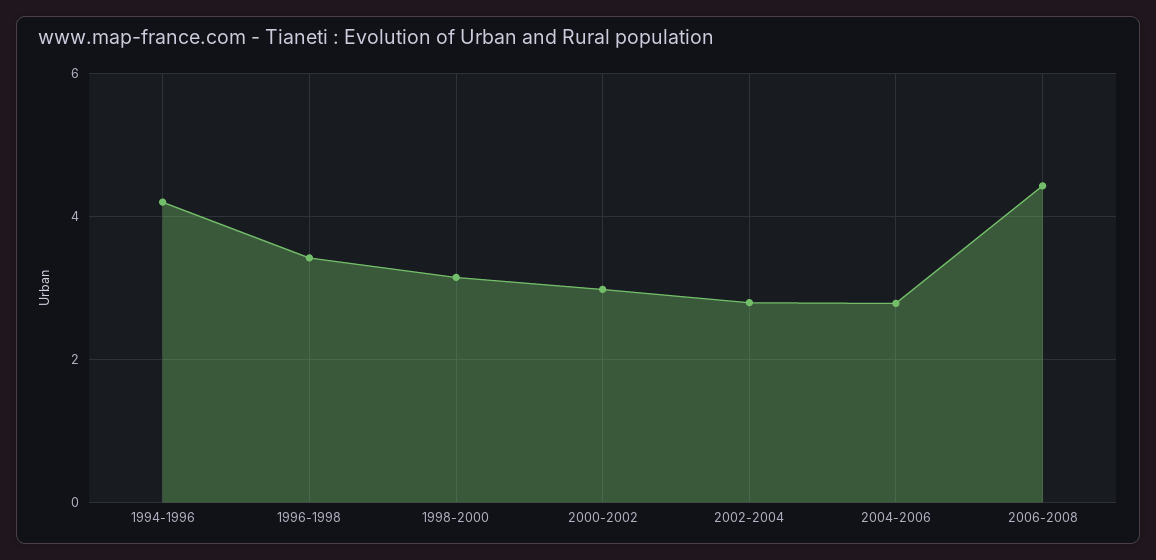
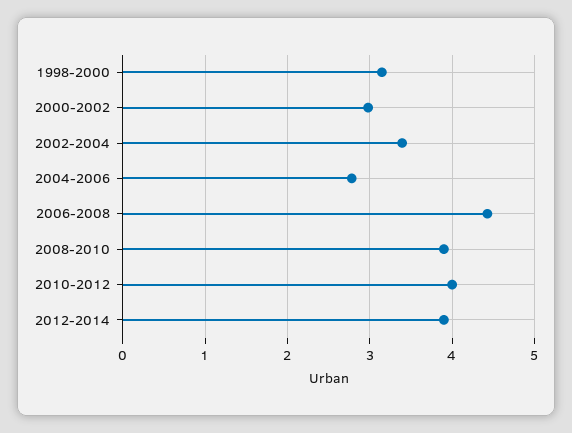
1994-1996: 4.2 -> none
1996-1998: 3.4 -> none
2002-2004: 2.8 -> 3.4
2008-2010: none -> 3.9
2010-2012: none -> 4
2012-2014: none -> 3.9

